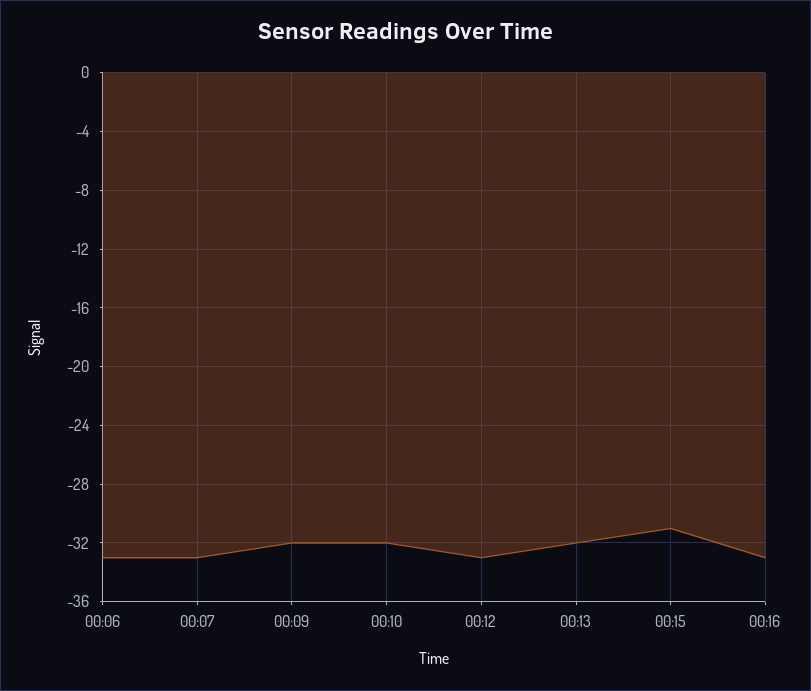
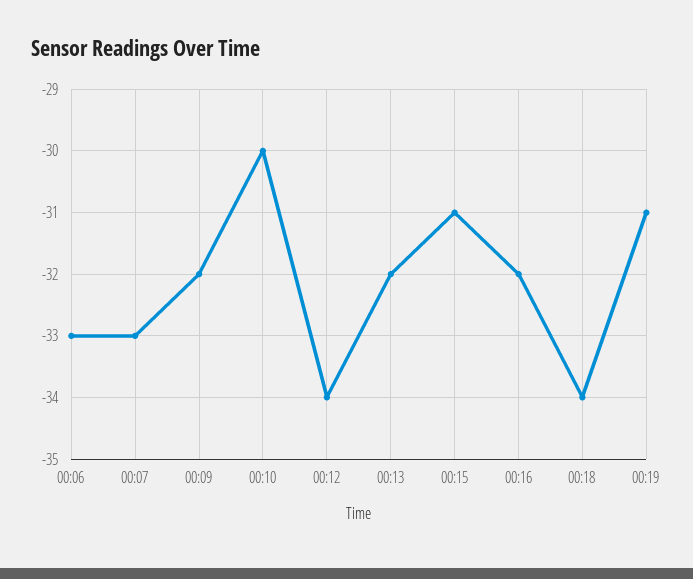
00:10: -32 -> -30
00:12: -33 -> -34
00:16: -33 -> -32
00:18: none -> -34
00:19: none -> -31

